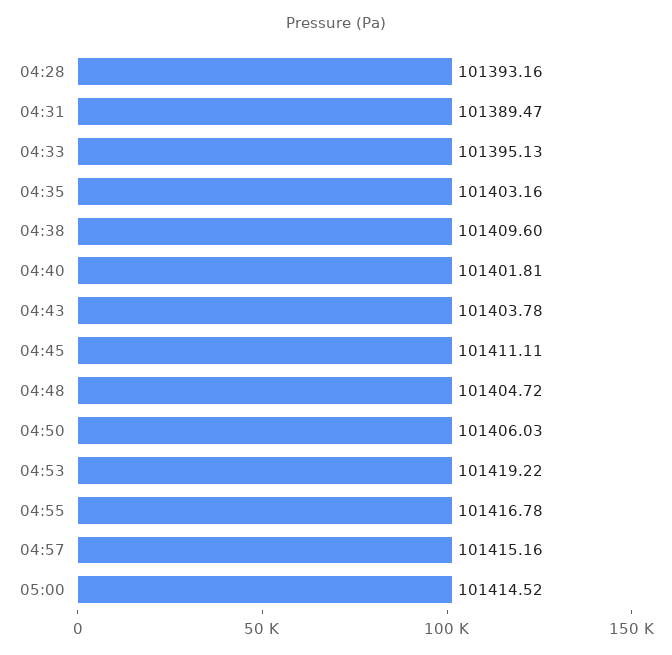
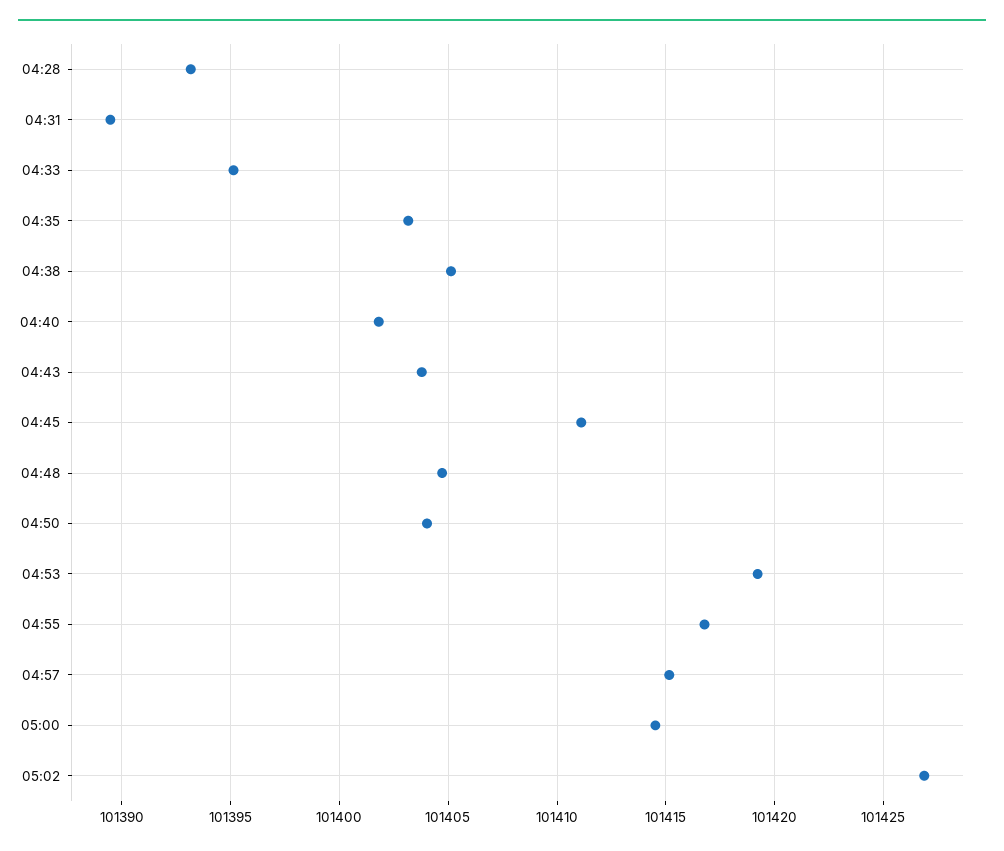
04:38: 101409.6 -> 101405
04:50: 101406.03 -> 101404
05:02: none -> 101427

